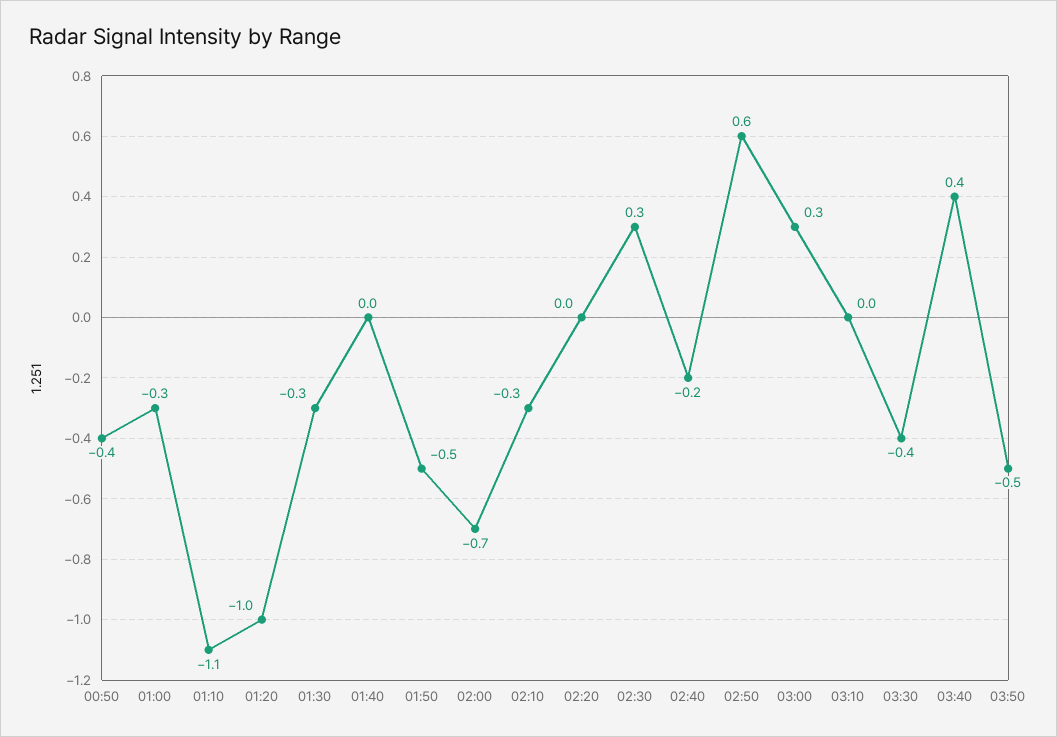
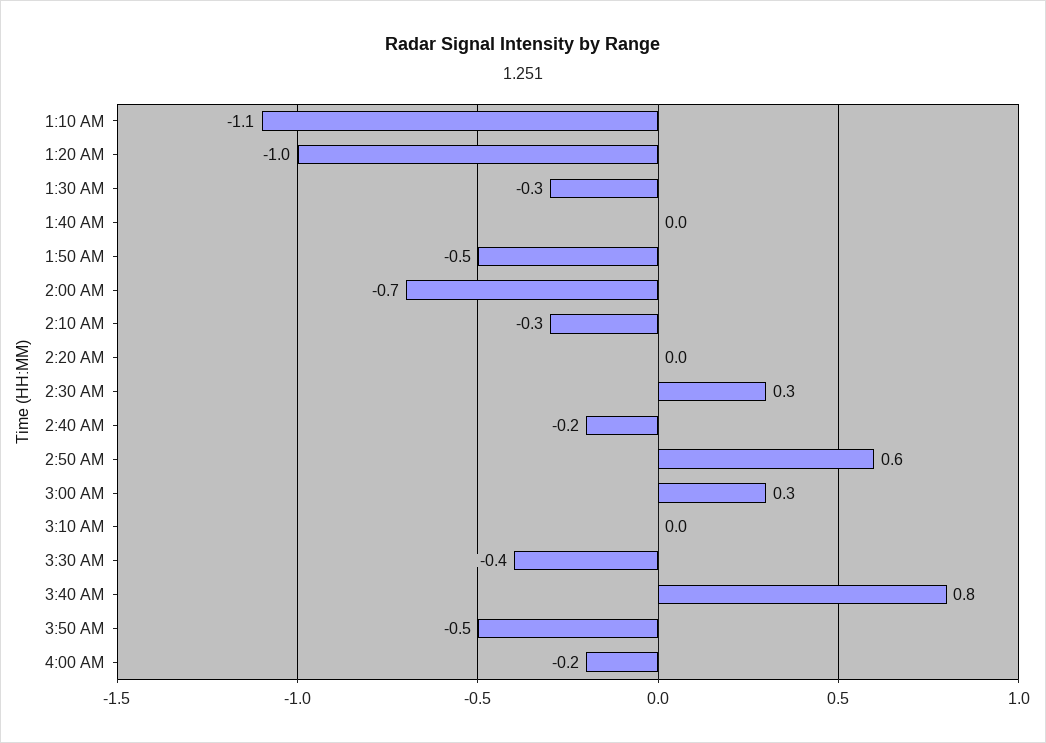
00:50: -0.4 -> none
01:00: -0.3 -> none
03:40: 0.4 -> 0.8
4:00 AM: none -> -0.2

